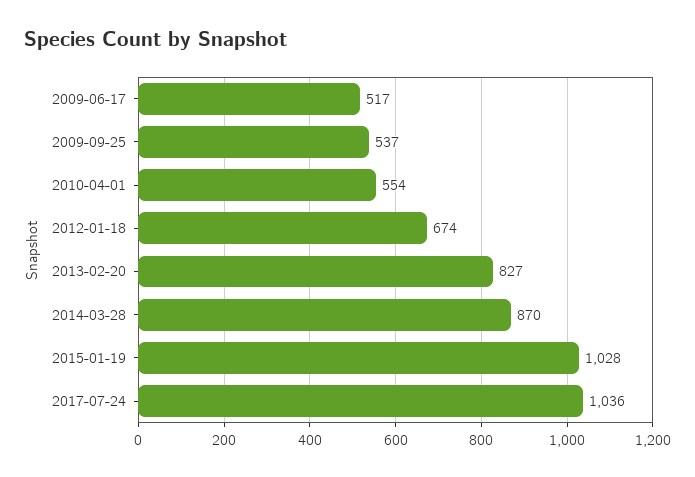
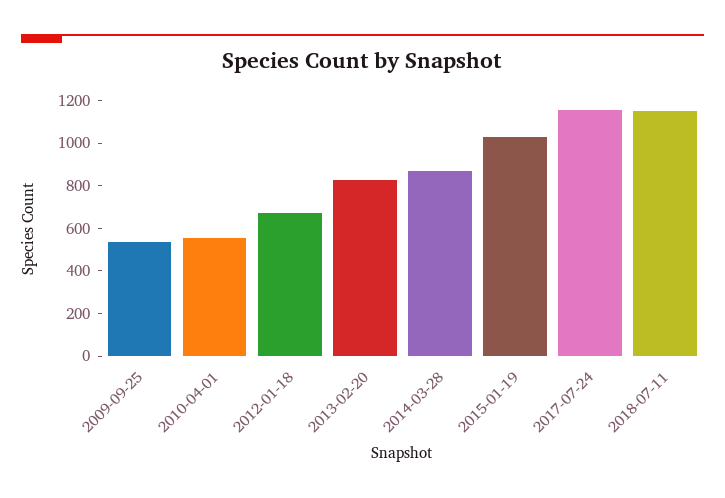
2009-06-17: 517 -> none
2017-07-24: 1036 -> 1150
2018-07-11: none -> 1150

